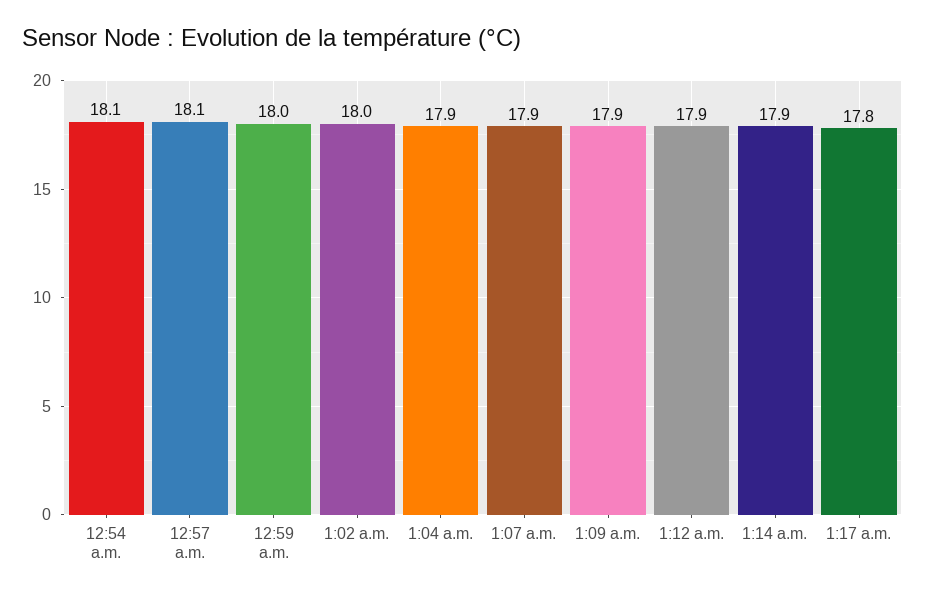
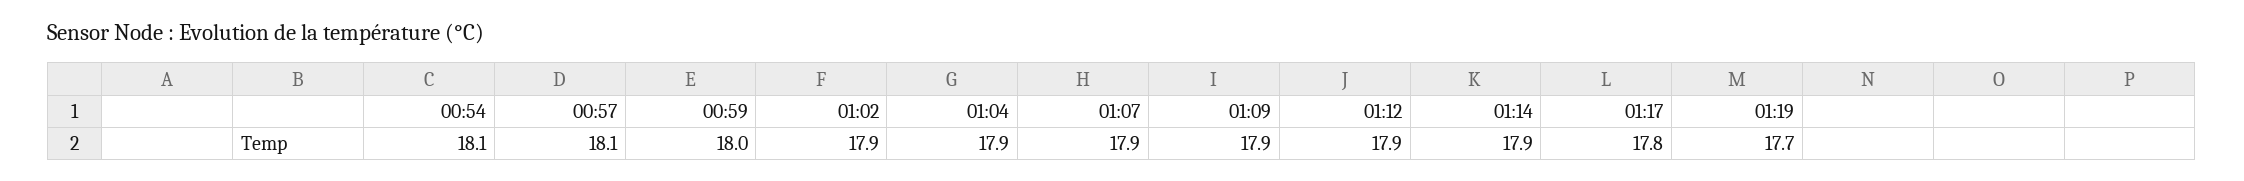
1:02 a.m.: 18 -> 17.9
01:19: none -> 17.7

